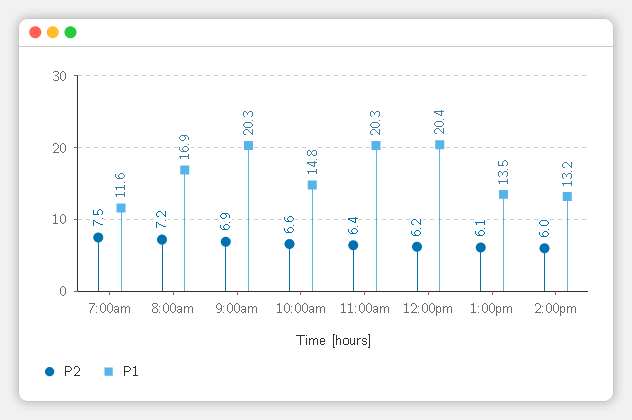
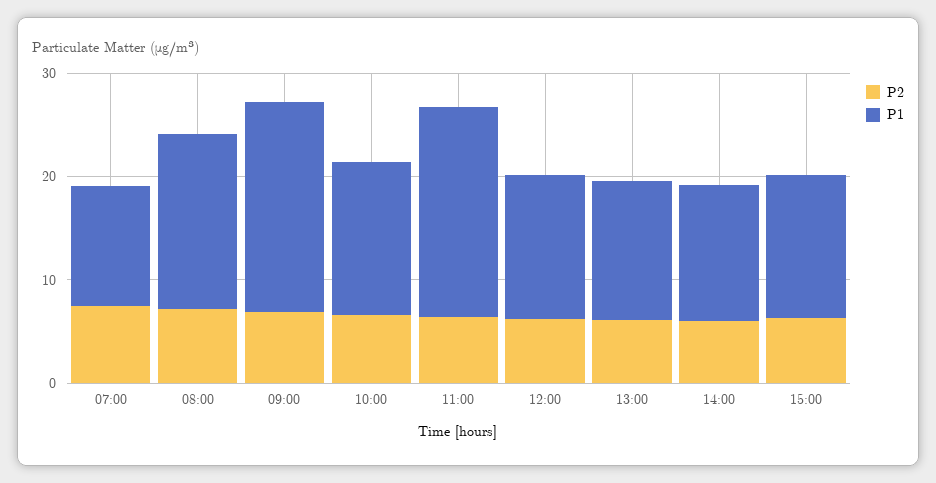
P1, 12:00pm: 20.4 -> 14
P2, 15:00: none -> 6
P1, 15:00: none -> 14

